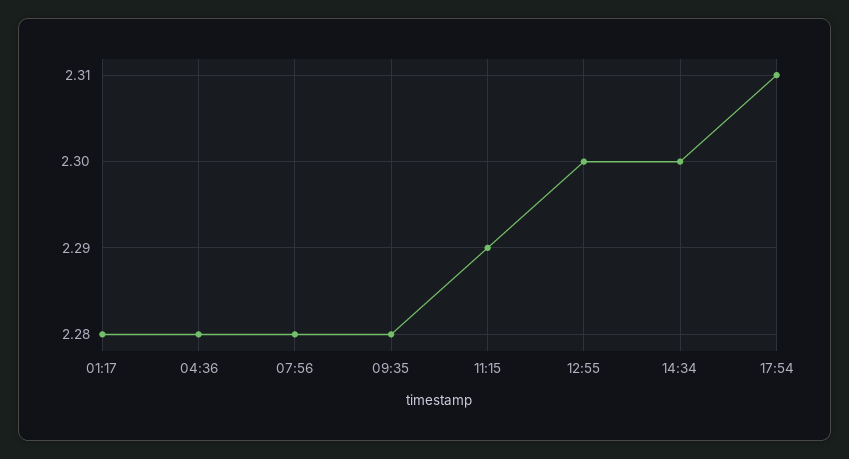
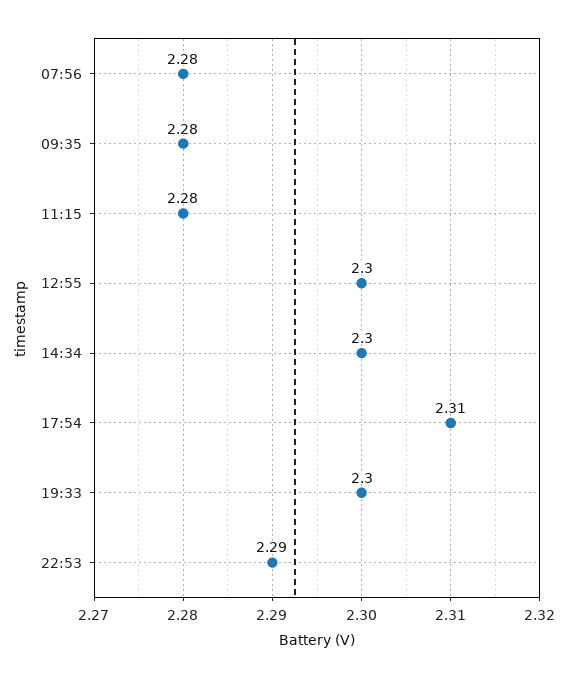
01:17: 2.28 -> none
04:36: 2.28 -> none
11:15: 2.29 -> 2.28
19:33: none -> 2.3
22:53: none -> 2.29

